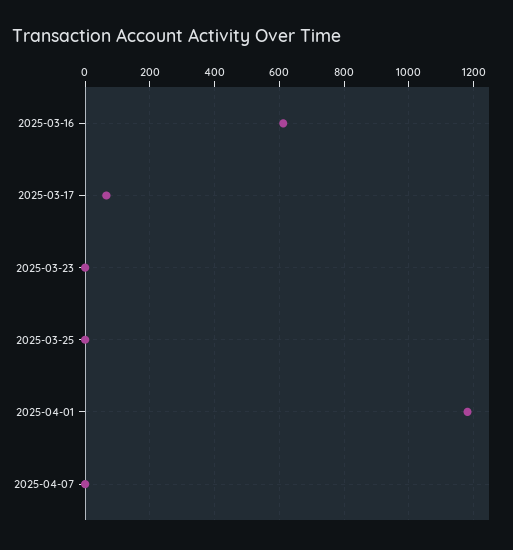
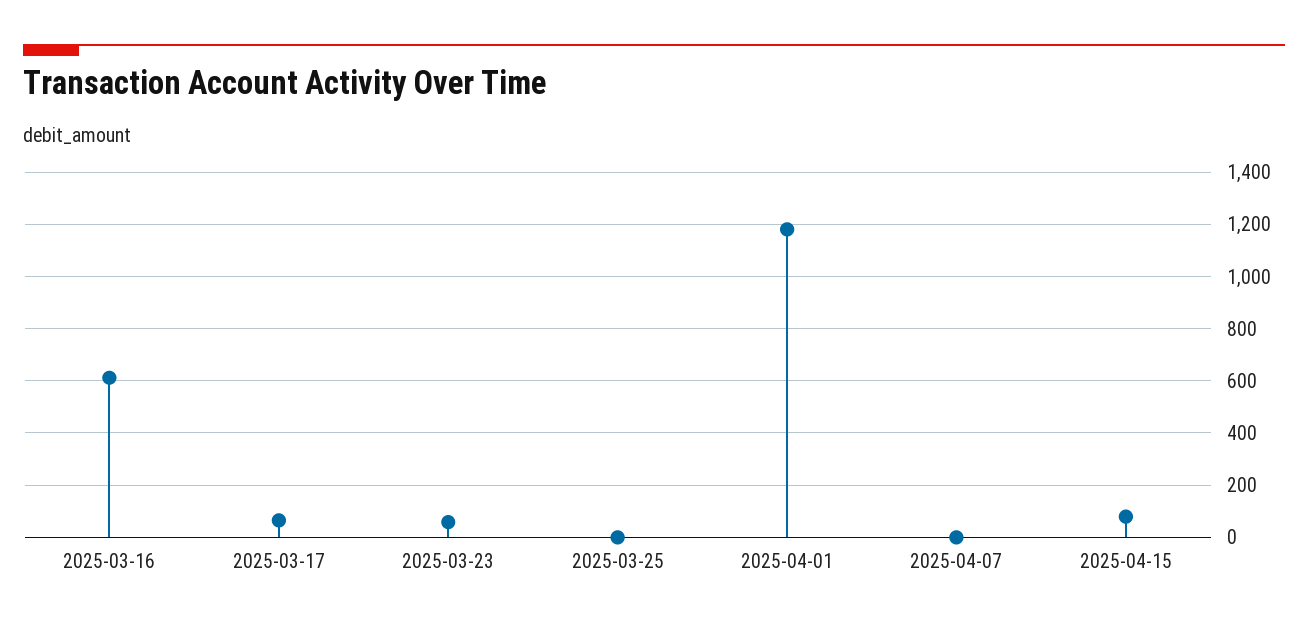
2025-03-23: 0 -> 50
2025-04-15: none -> 75

